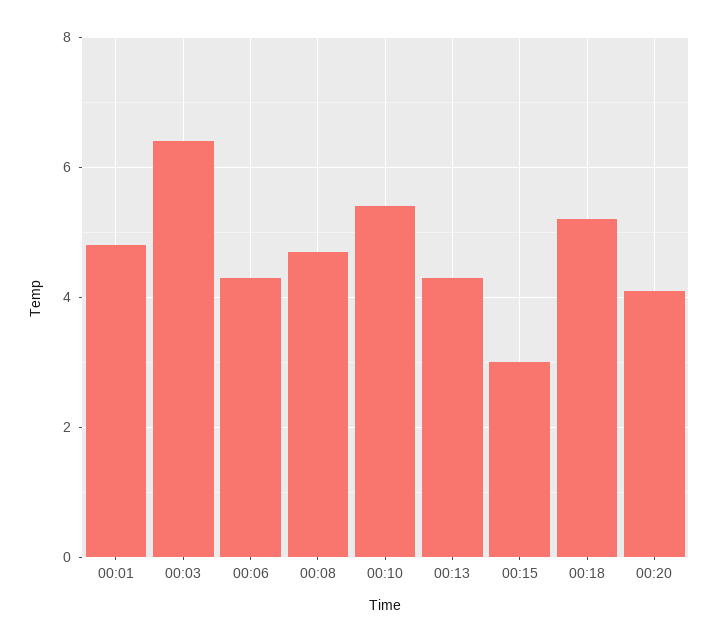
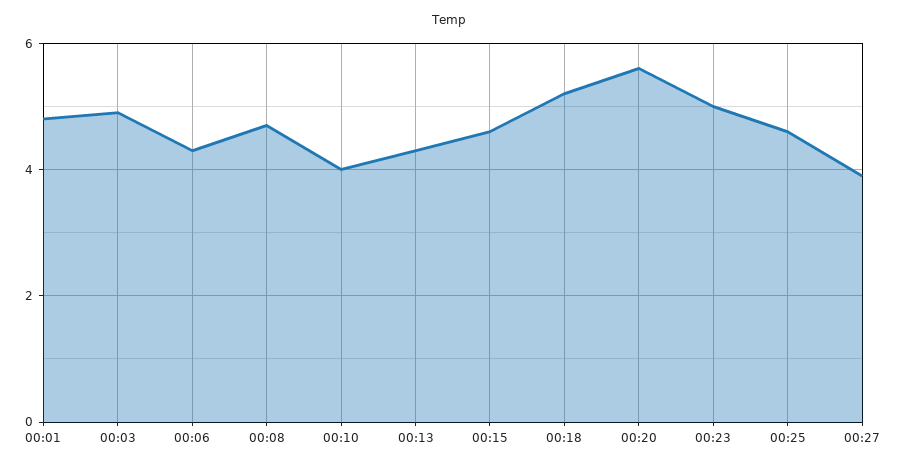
00:03: 6.5 -> 5
00:10: 5.5 -> 4
00:15: 3 -> 4.5
00:20: 4 -> 5.5
00:23: none -> 5
00:25: none -> 4.5
00:27: none -> 4

